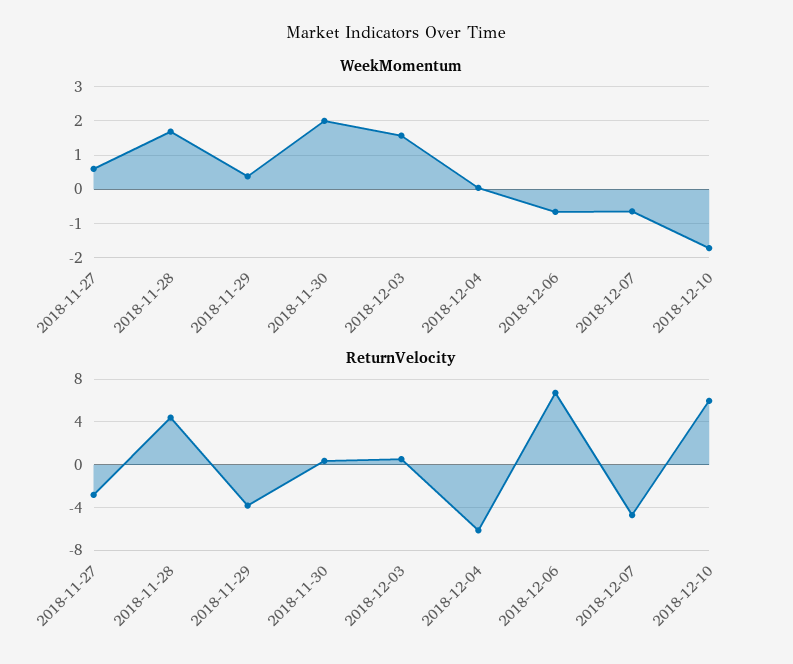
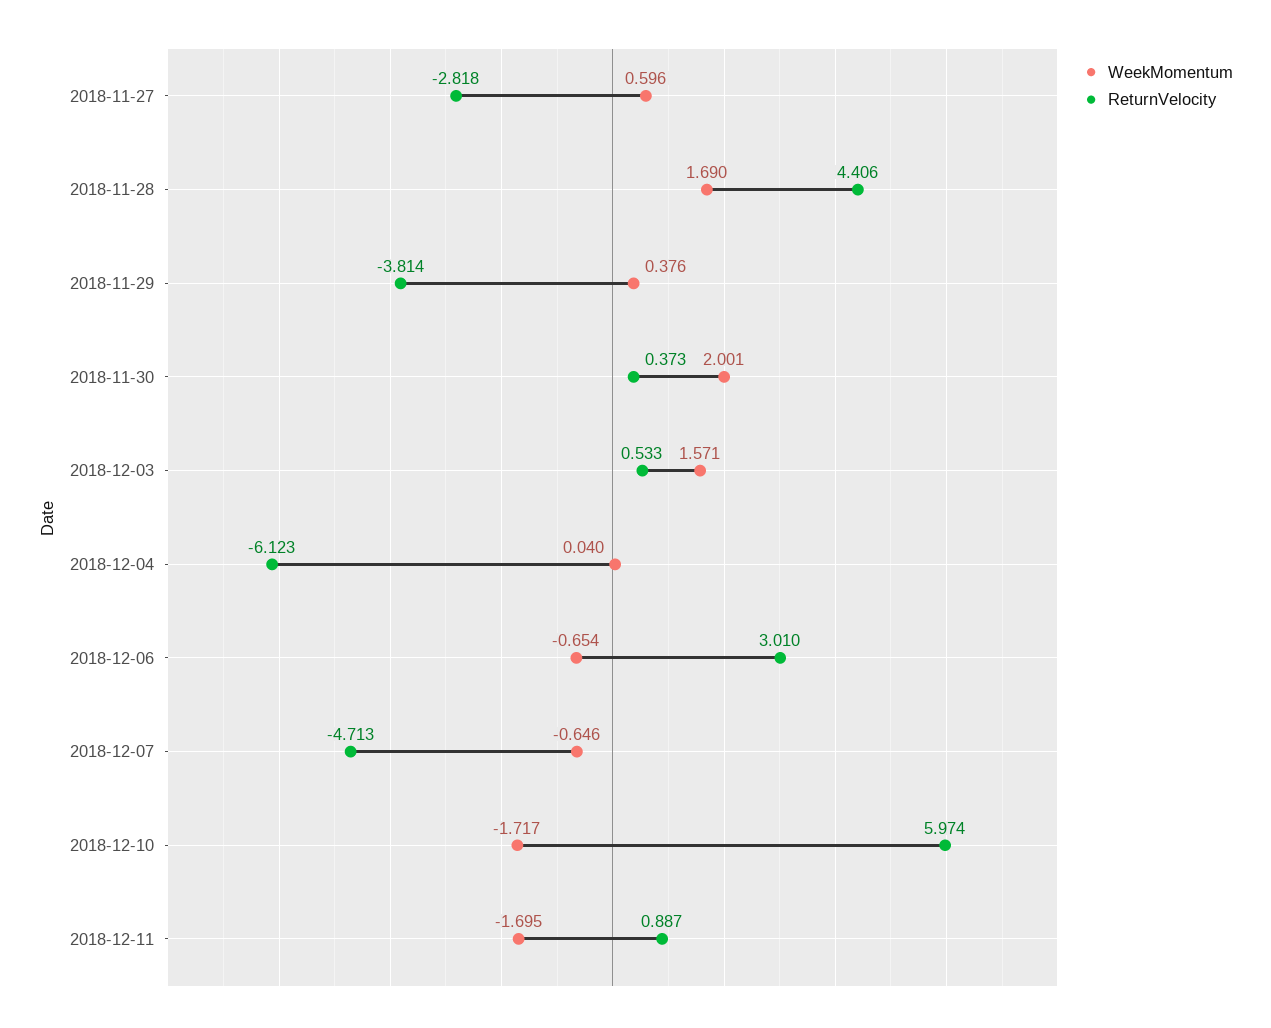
ReturnVelocity, 2018-12-06: 7 -> 3.01
WeekMomentum, 2018-12-11: none -> -1.695
ReturnVelocity, 2018-12-11: none -> 0.887

